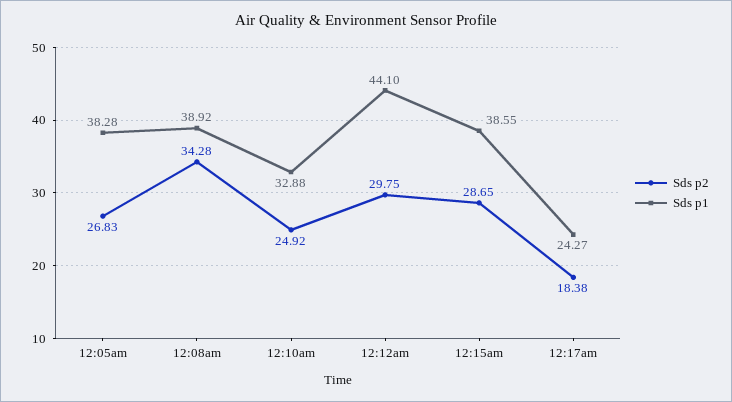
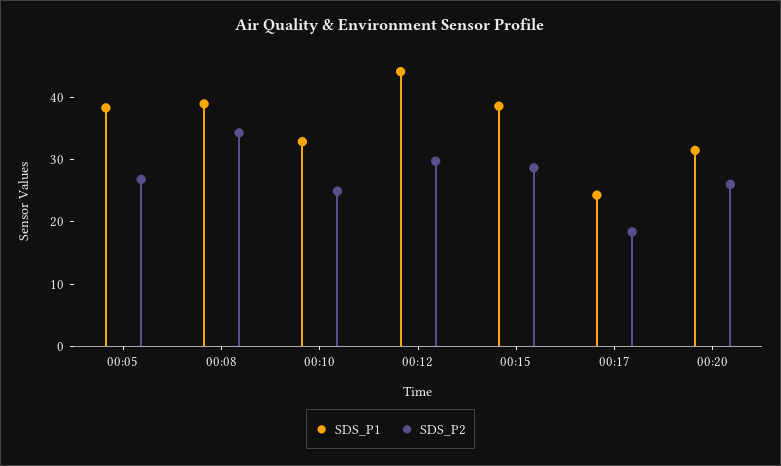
Sds p1, 00:20: none -> 32
Sds p2, 00:20: none -> 26

